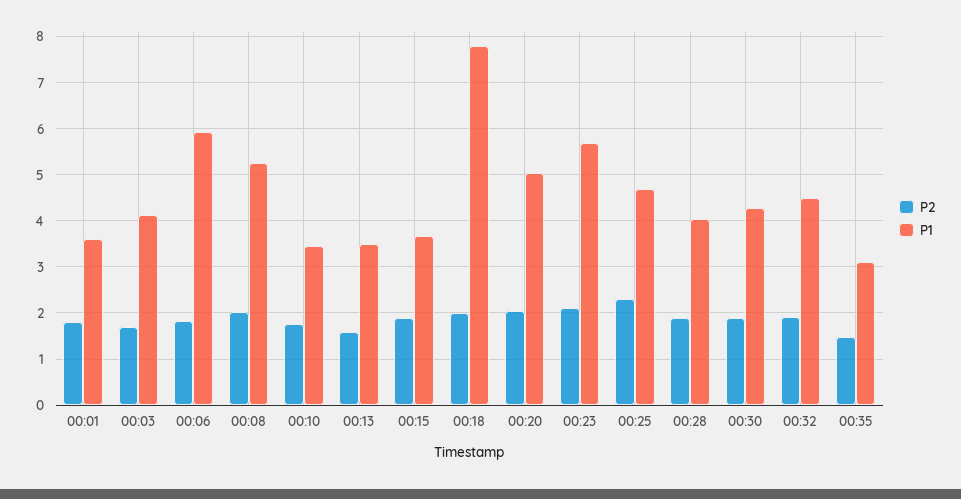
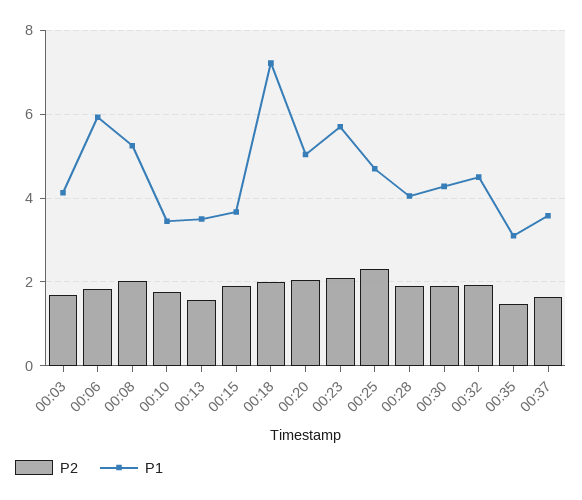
P2, 00:01: 1.8 -> none
P1, 00:01: 3.6 -> none
P1, 00:18: 7.8 -> 7.2
P2, 00:37: none -> 1.6
P1, 00:37: none -> 3.6

